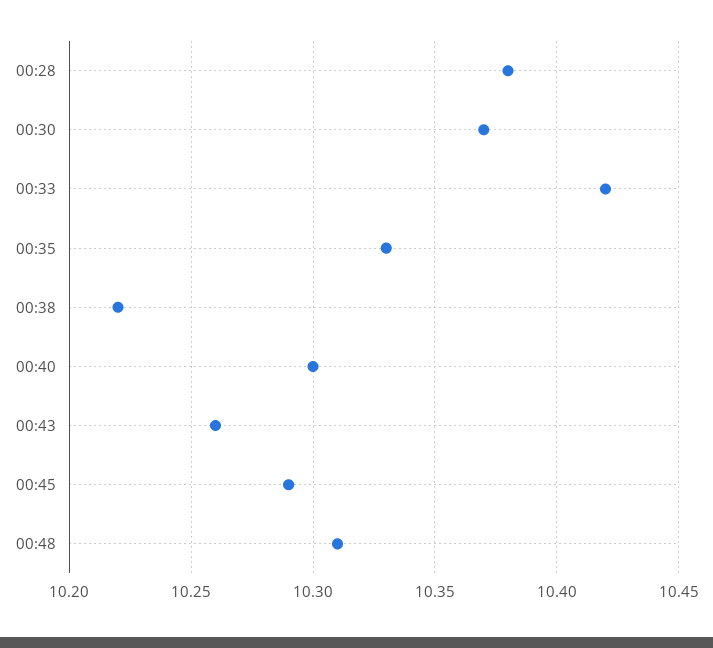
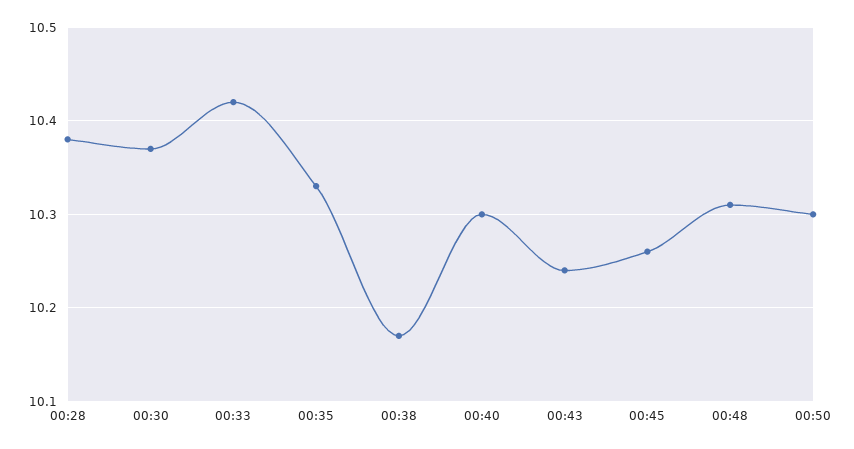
00:38: 10.22 -> 10.17
00:43: 10.26 -> 10.24
00:45: 10.29 -> 10.26
00:50: none -> 10.3

